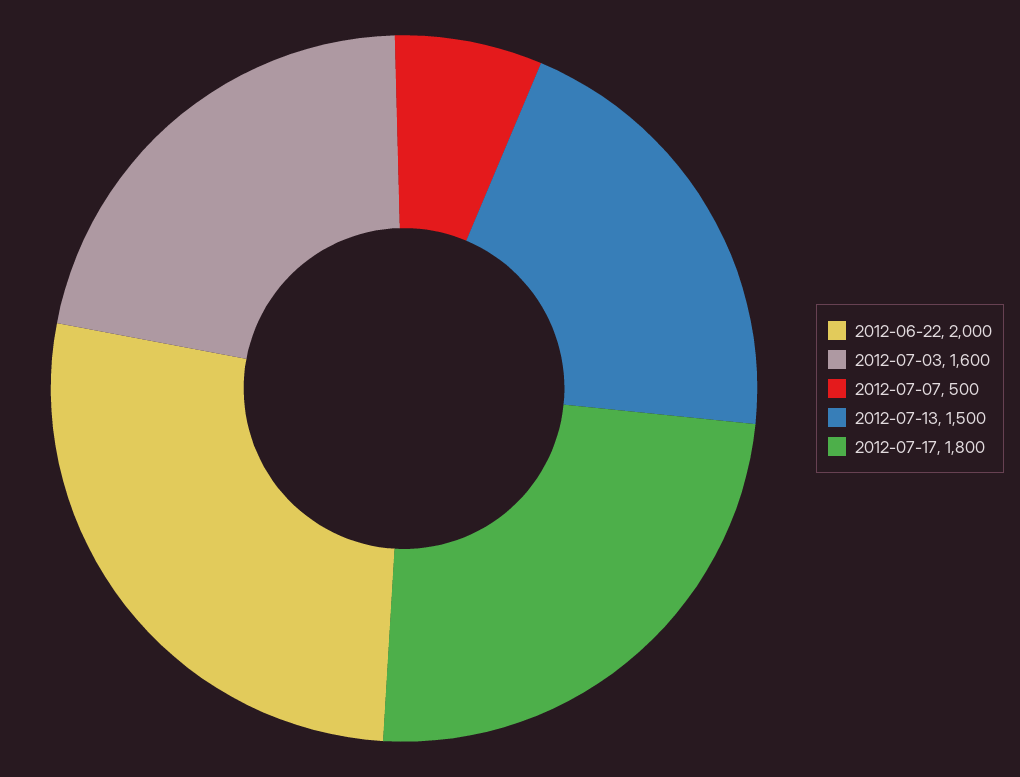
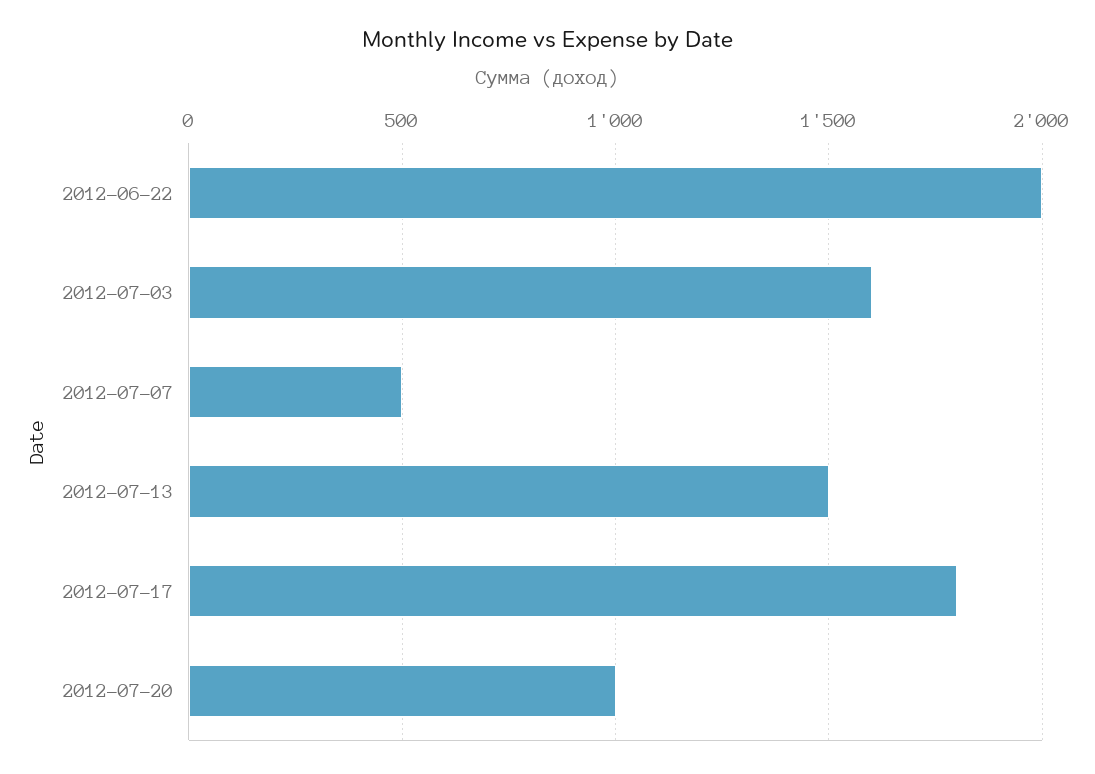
2012-07-20: none -> 1000

